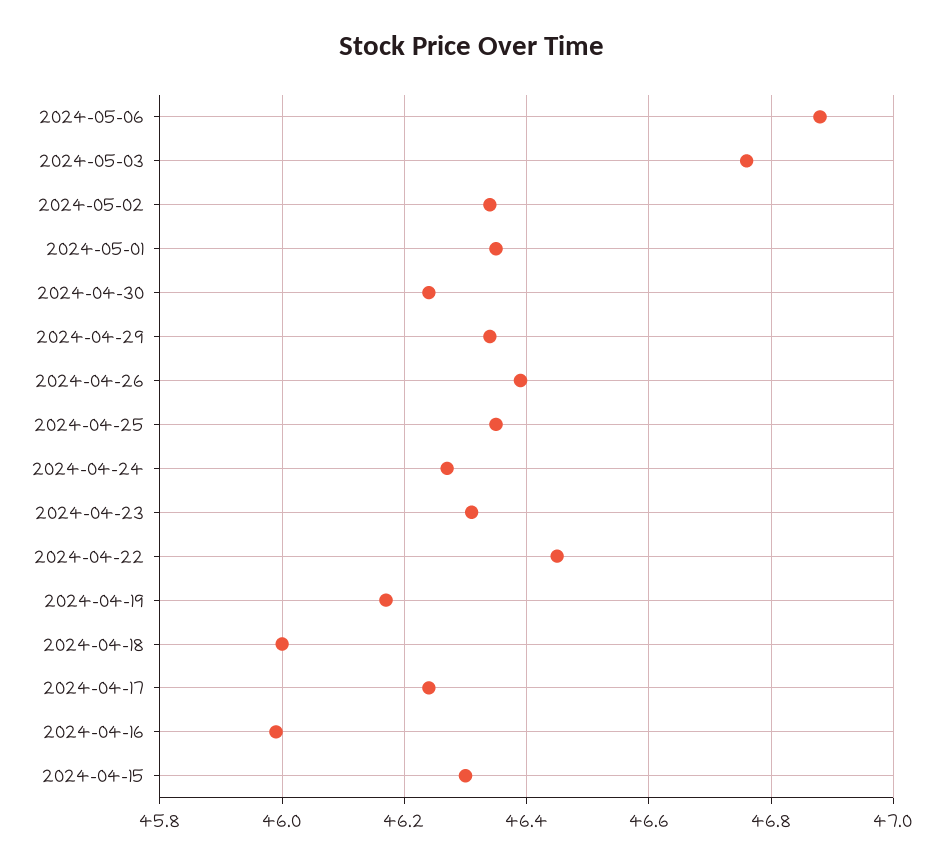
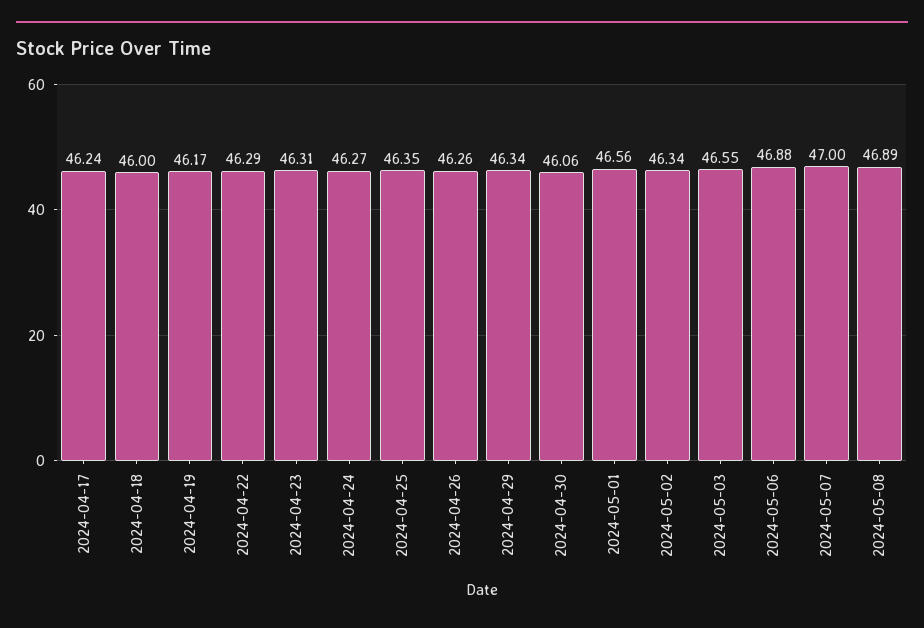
2024-05-03: 46.75 -> 46.55
2024-05-01: 46.35 -> 46.56
2024-04-30: 46.25 -> 46.06
2024-04-26: 46.4 -> 46.26
2024-04-22: 46.45 -> 46.29
2024-04-16: 46 -> none
2024-04-15: 46.3 -> none
2024-05-07: none -> 47
2024-05-08: none -> 46.89

